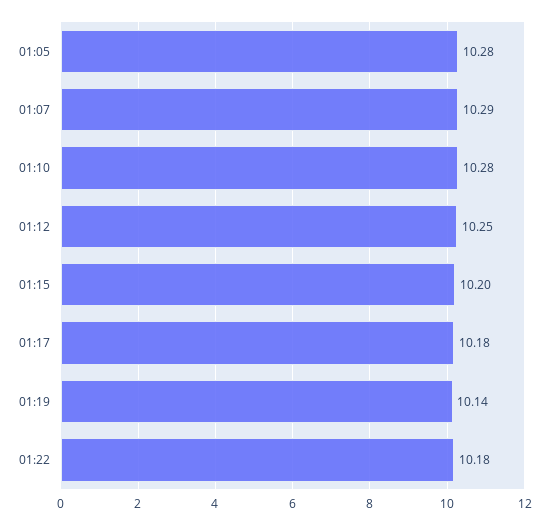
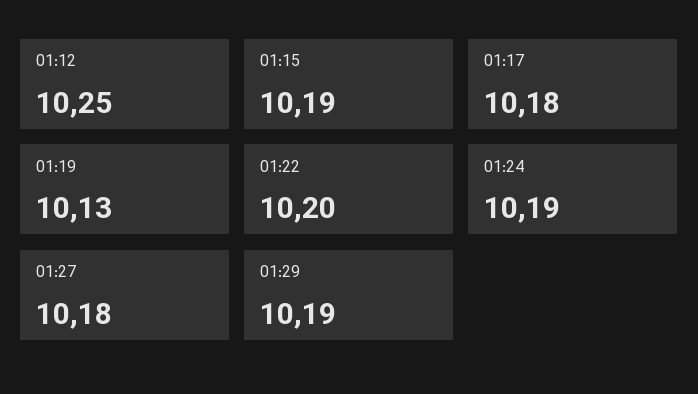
01:05: 10.28 -> none
01:07: 10.29 -> none
01:10: 10.28 -> none
01:15: 10.2 -> 10.19
01:19: 10.14 -> 10.13
01:22: 10.18 -> 10.2
01:24: none -> 10.19
01:27: none -> 10.18
01:29: none -> 10.19

